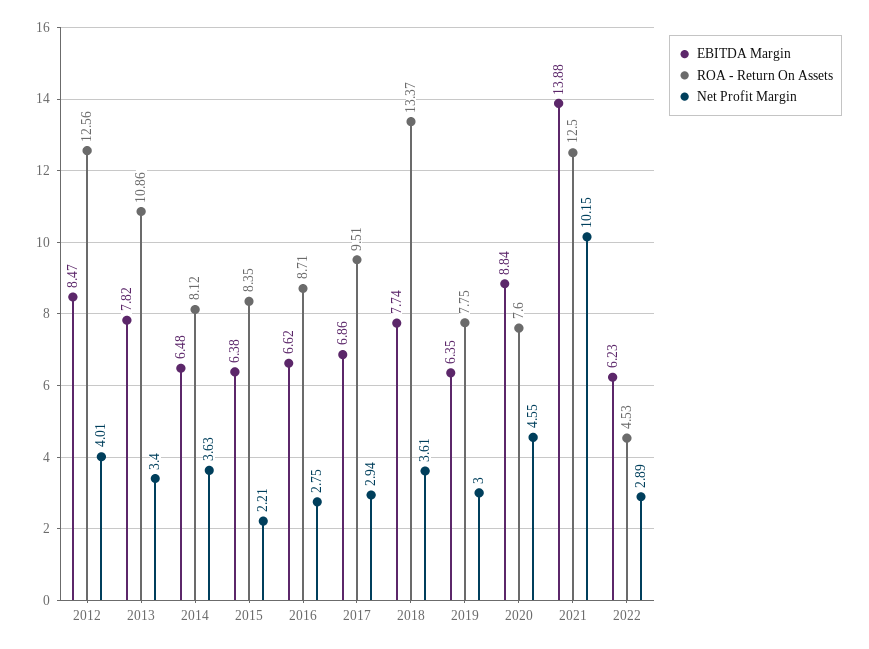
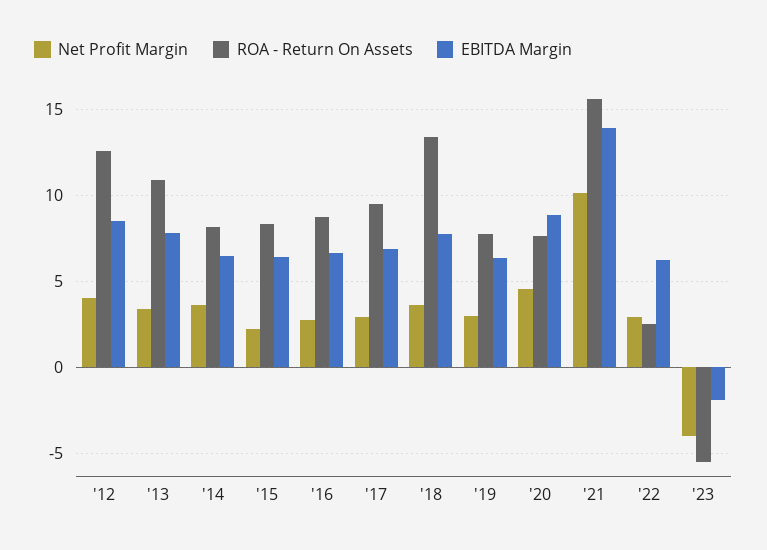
ROA - Return On Assets, 2021: 12.5 -> 15.5
ROA - Return On Assets, 2022: 4.53 -> 2.5
Net Profit Margin, '23: none -> -4
ROA - Return On Assets, '23: none -> -5.5
EBITDA Margin, '23: none -> -2

